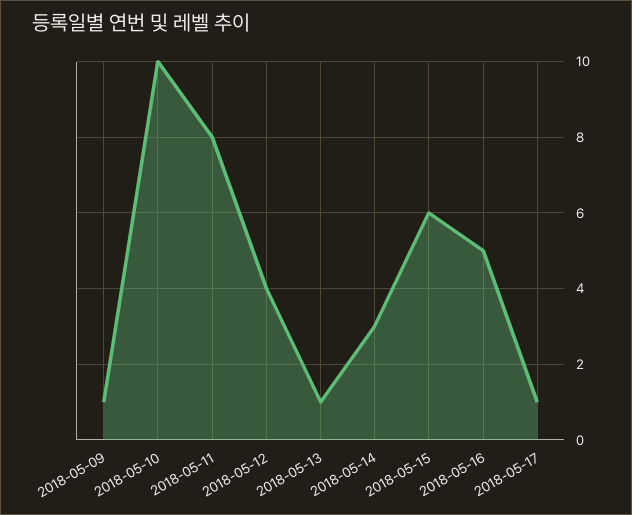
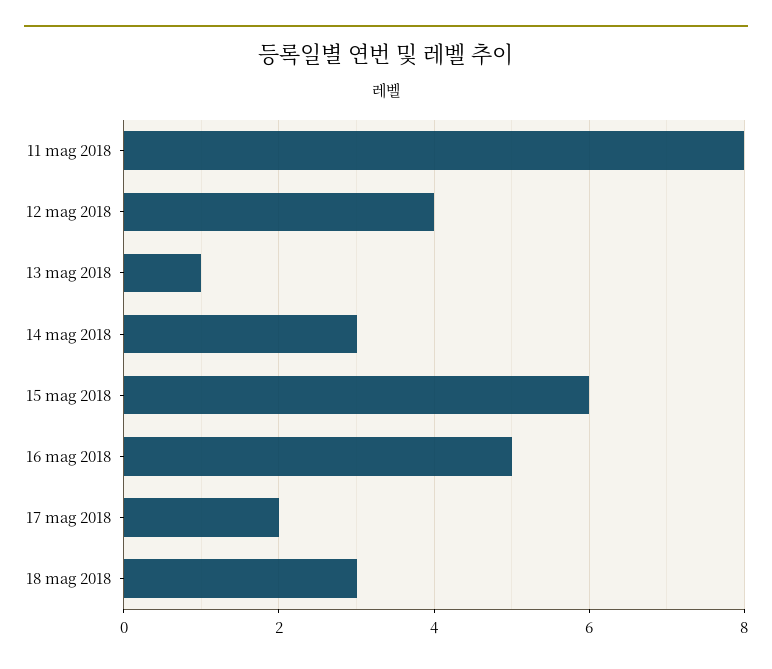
2018-05-09: 1 -> none
2018-05-10: 10 -> none
2018-05-17: 1 -> 2
18 mag 2018: none -> 3

